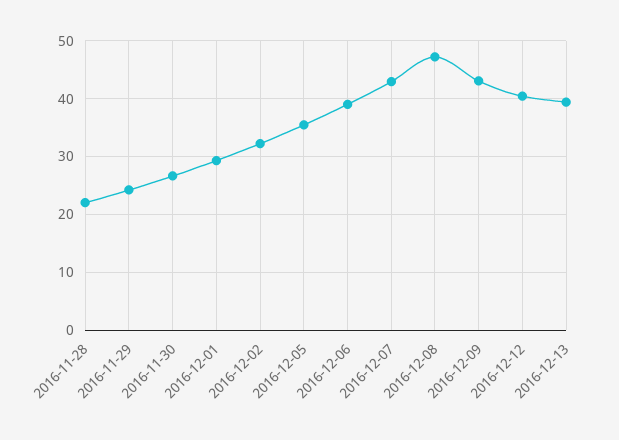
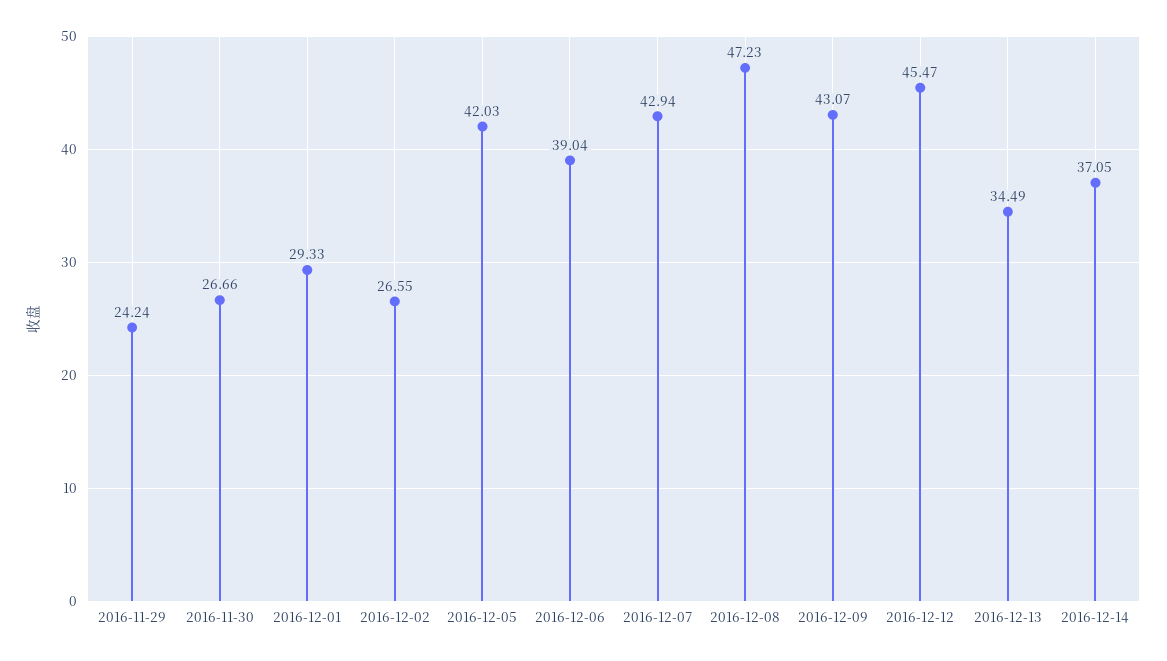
2016-11-28: 22 -> none
2016-12-02: 32 -> 26.55
2016-12-05: 36 -> 42.03
2016-12-12: 40 -> 45.47
2016-12-13: 40 -> 34.49
2016-12-14: none -> 37.05

